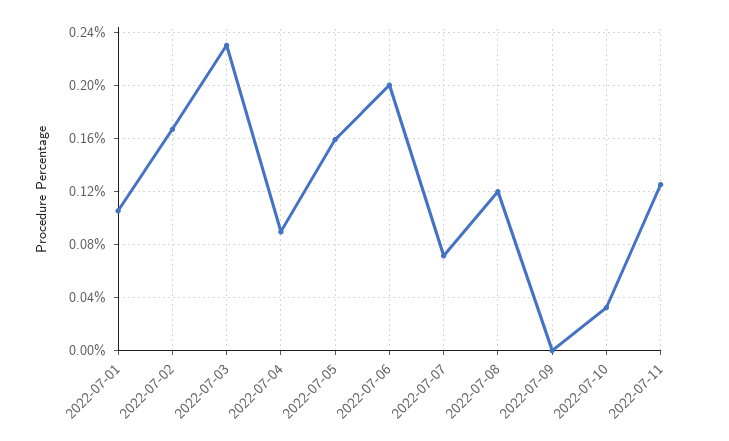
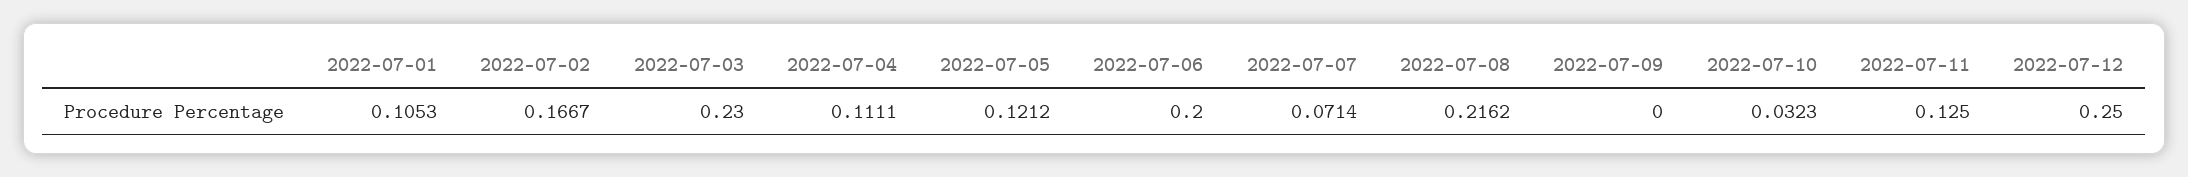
2022-07-04: 0.09 -> 0.1111
2022-07-05: 0.16 -> 0.1212
2022-07-08: 0.12 -> 0.2162
2022-07-12: none -> 0.25

